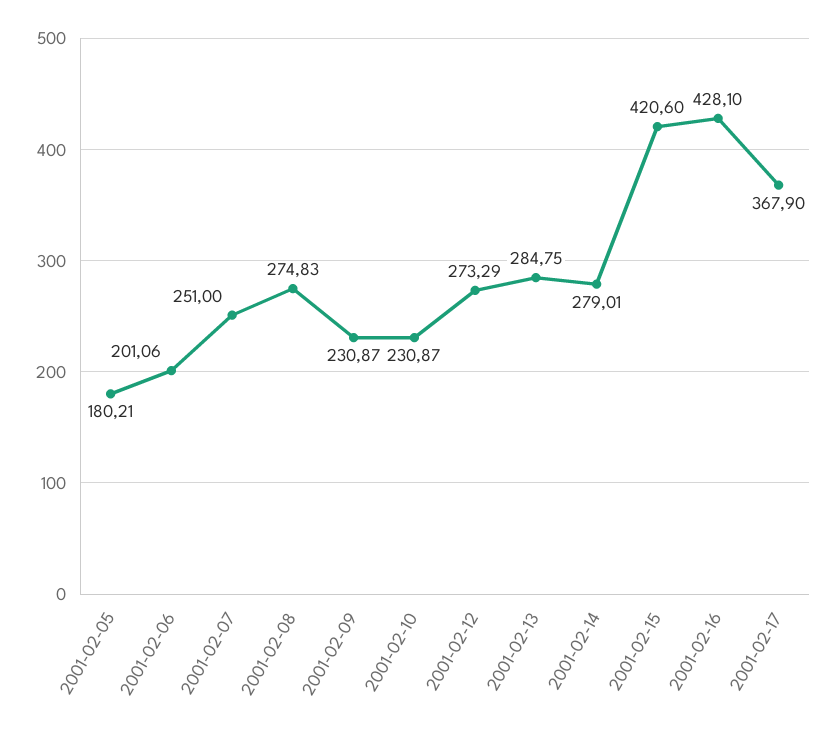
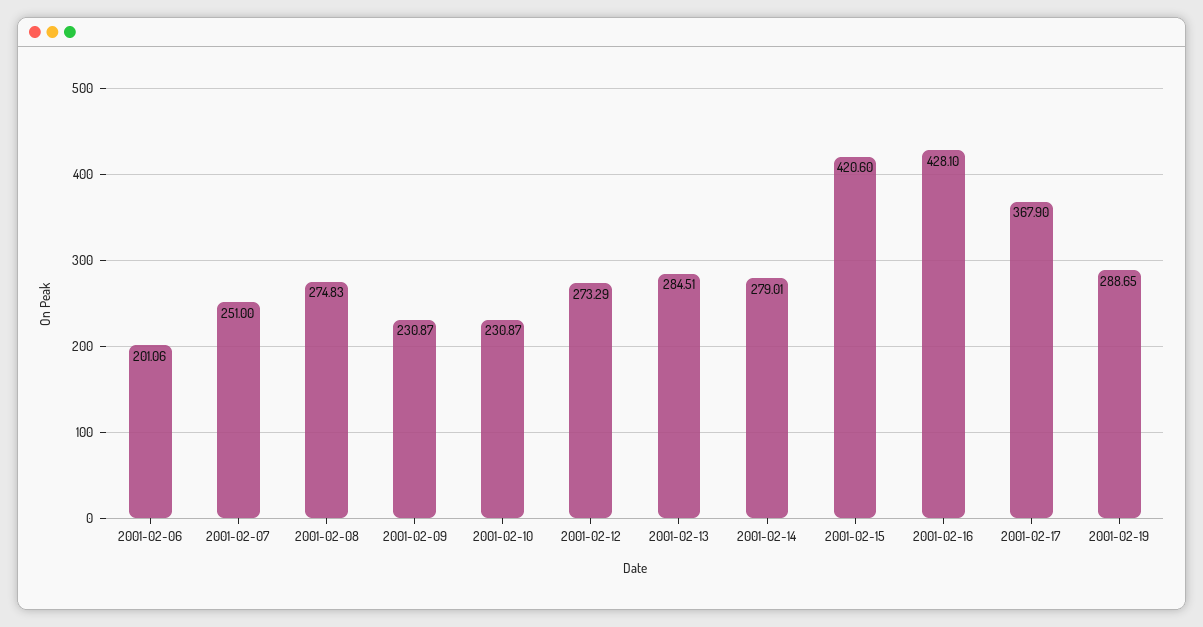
2001-02-05: 180.21 -> none
2001-02-13: 284.75 -> 284.51
2001-02-19: none -> 288.65

